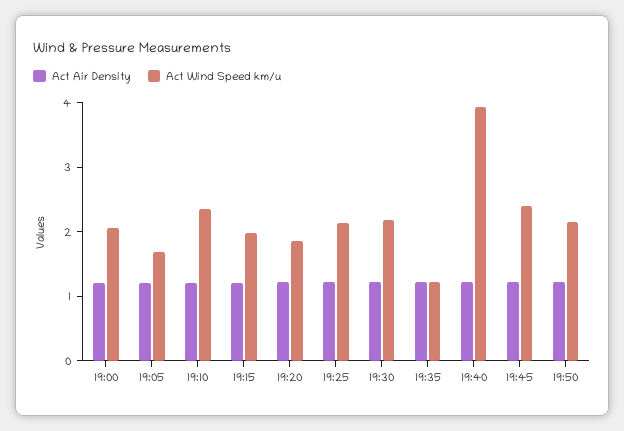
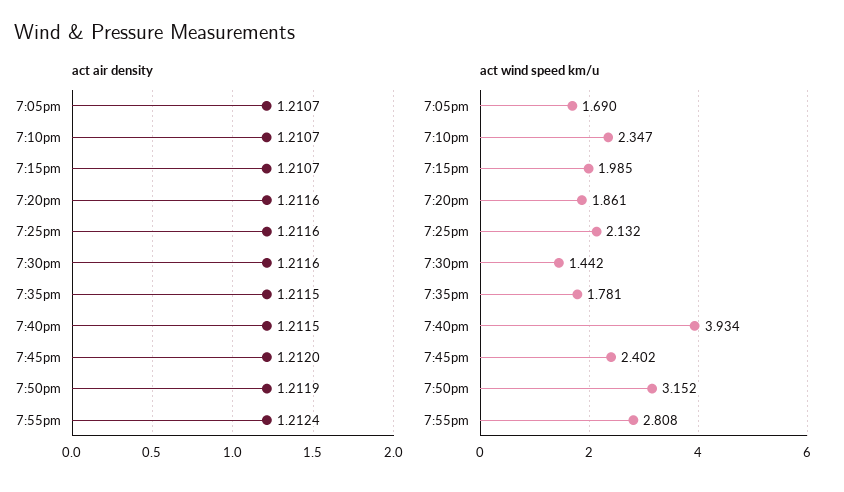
Act Air Density, 19:00: 1.2 -> none
Act Wind Speed km/u, 19:00: 2 -> none
Act Wind Speed km/u, 19:30: 2.2 -> 1.442
Act Wind Speed km/u, 19:35: 1.2 -> 1.781
Act Wind Speed km/u, 19:50: 2.2 -> 3.152
Act Air Density, 7:55pm: none -> 1.2124
Act Wind Speed km/u, 7:55pm: none -> 2.808

